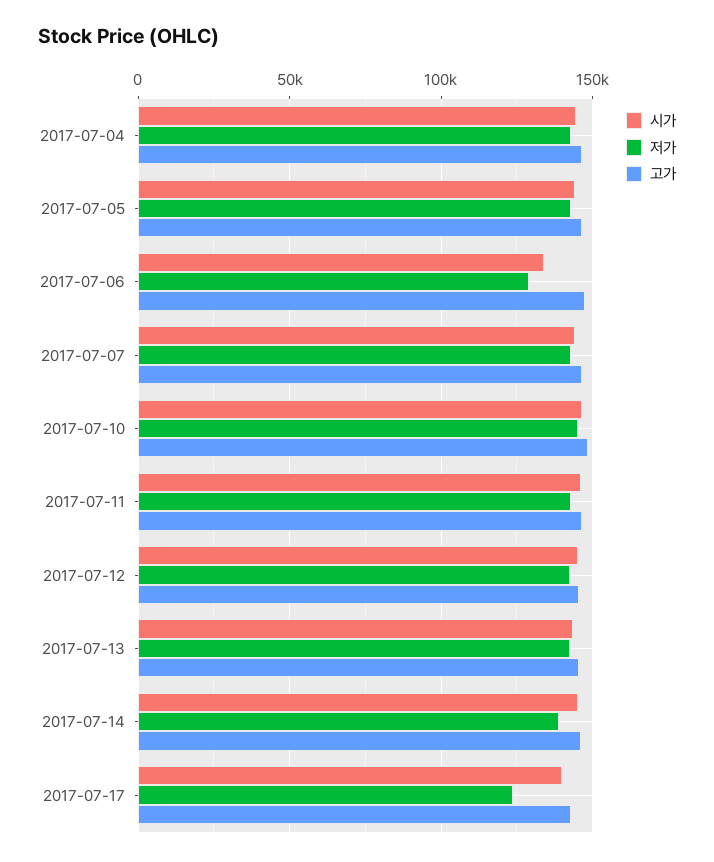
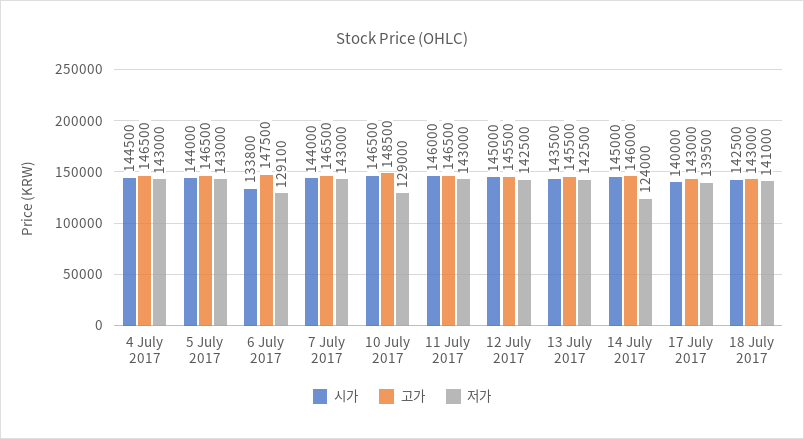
저가, 2017-07-10: 145000 -> 129000
저가, 2017-07-14: 140000 -> 124000
저가, 2017-07-17: 125000 -> 139500
시가, 18 July 2017: none -> 142500
고가, 18 July 2017: none -> 143000
저가, 18 July 2017: none -> 141000

